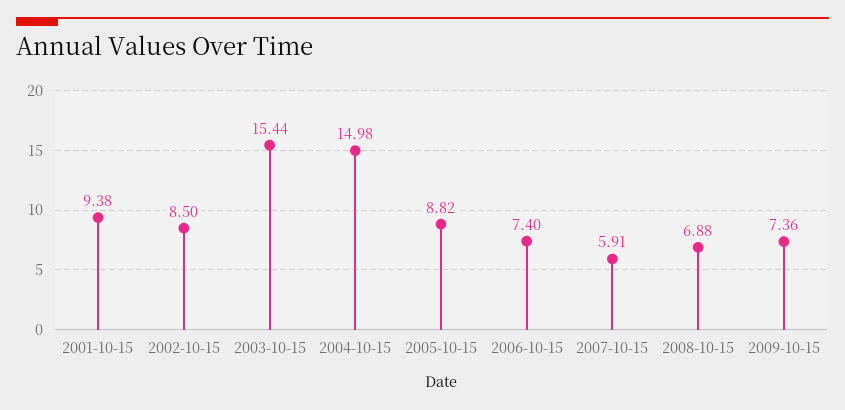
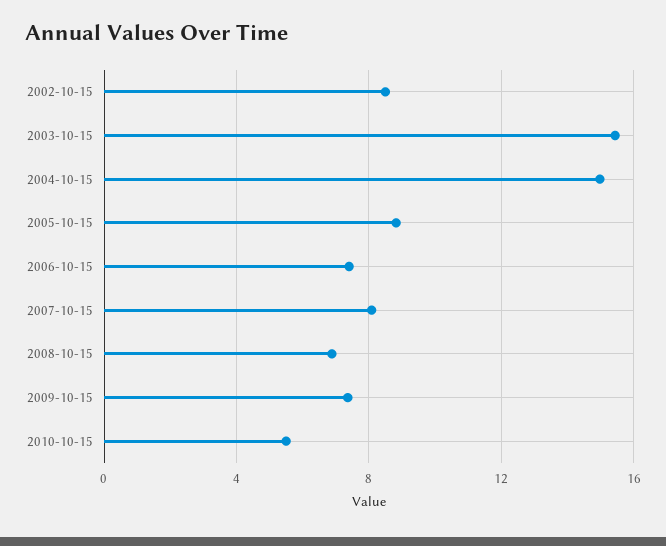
2001-10-15: 9.38 -> none
2007-10-15: 5.91 -> 8
2010-10-15: none -> 5.5

